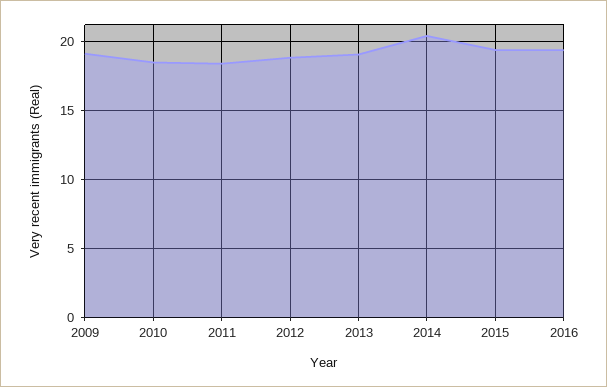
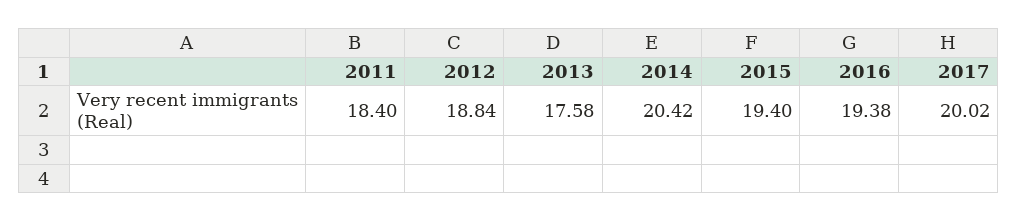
2009: 19 -> none
2010: 18.5 -> none
2013: 19 -> 17.58
2017: none -> 20.02

